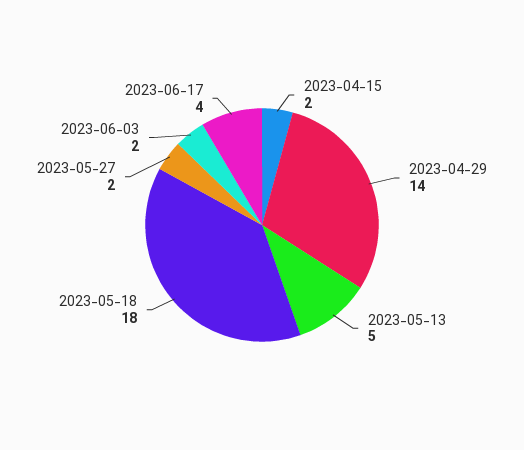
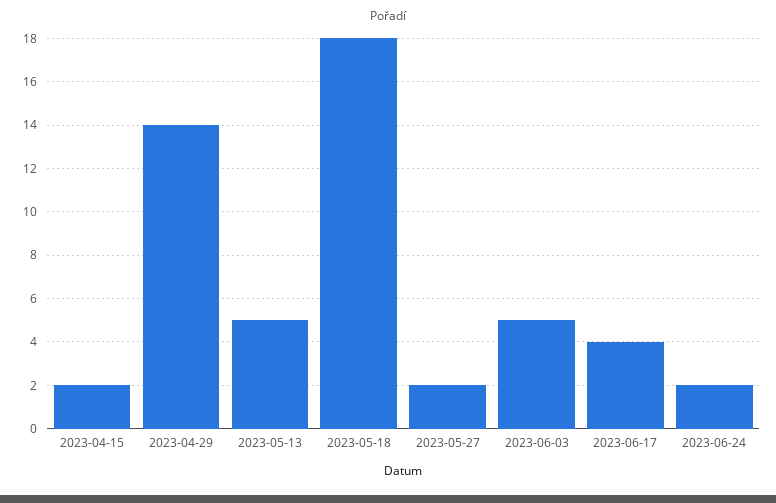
2023-06-03: 2 -> 5
2023-06-24: none -> 2

